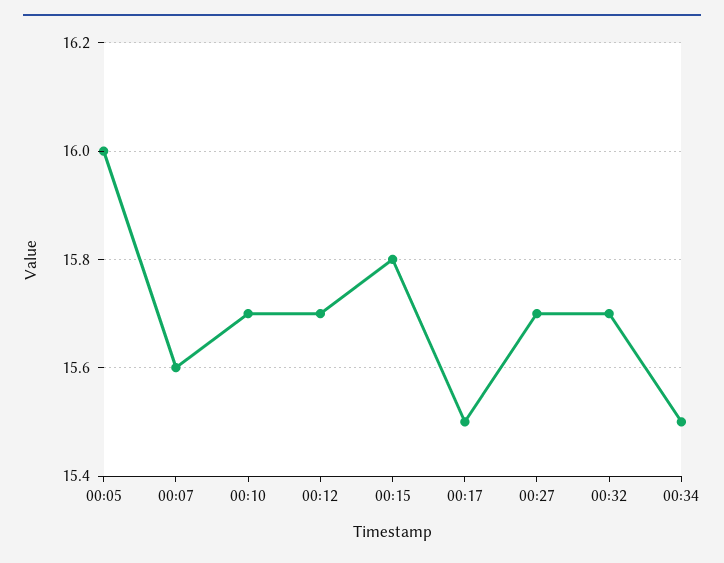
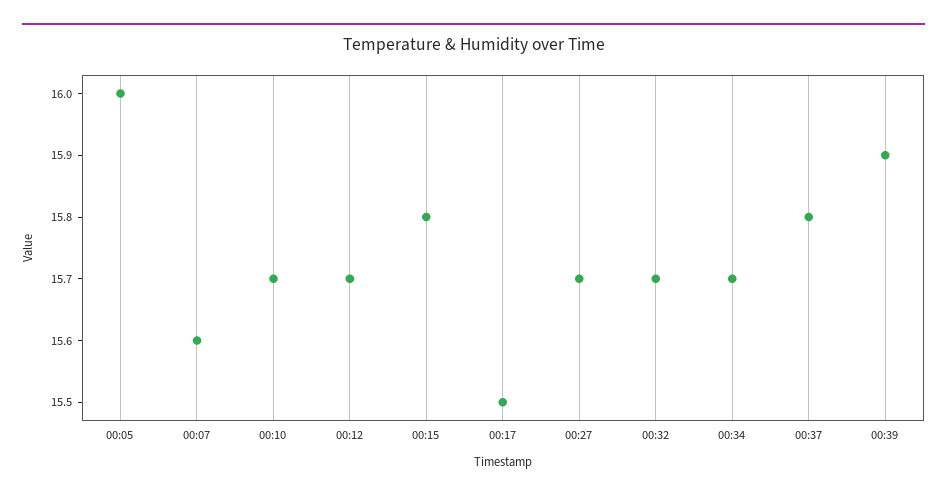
00:34: 15.5 -> 15.7
00:37: none -> 15.8
00:39: none -> 15.9

